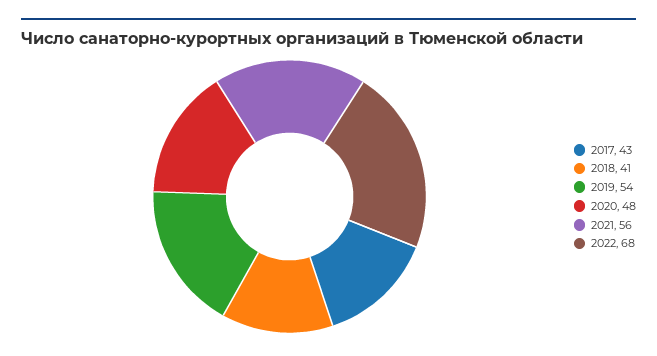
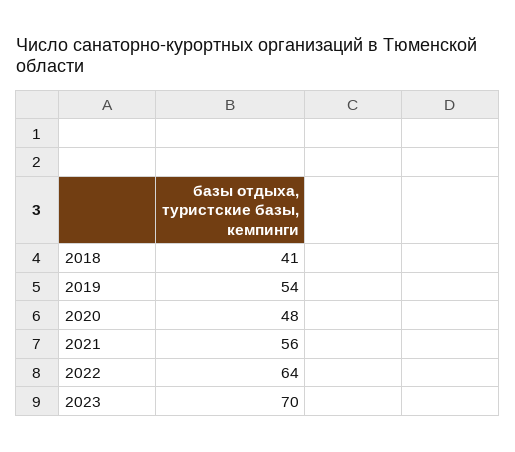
2017: 43 -> none
2022: 68 -> 64
2023: none -> 70

